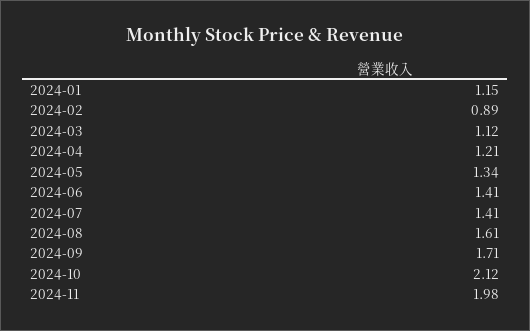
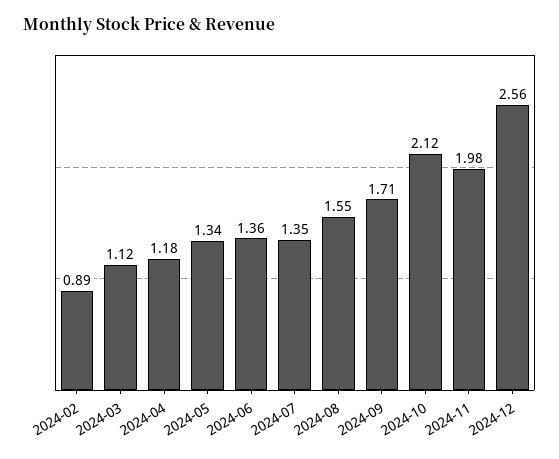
2024-01: 1.15 -> none
2024-04: 1.21 -> 1.18
2024-06: 1.41 -> 1.36
2024-07: 1.41 -> 1.35
2024-08: 1.61 -> 1.55
2024-12: none -> 2.56

